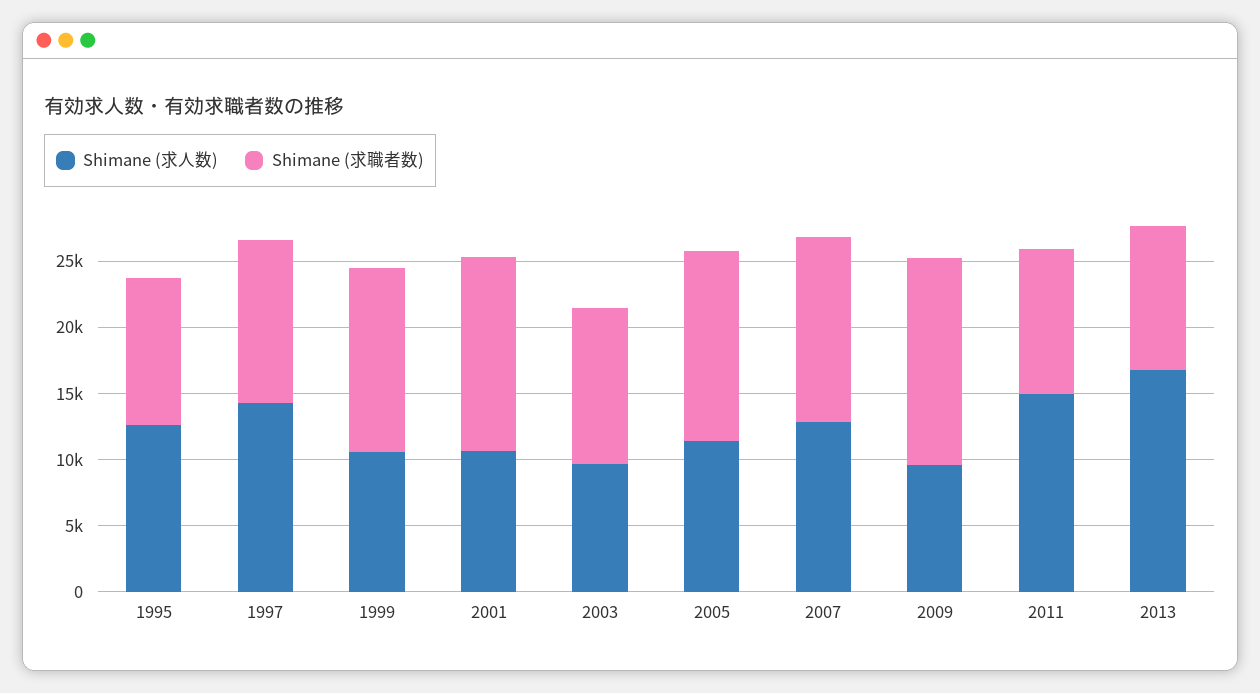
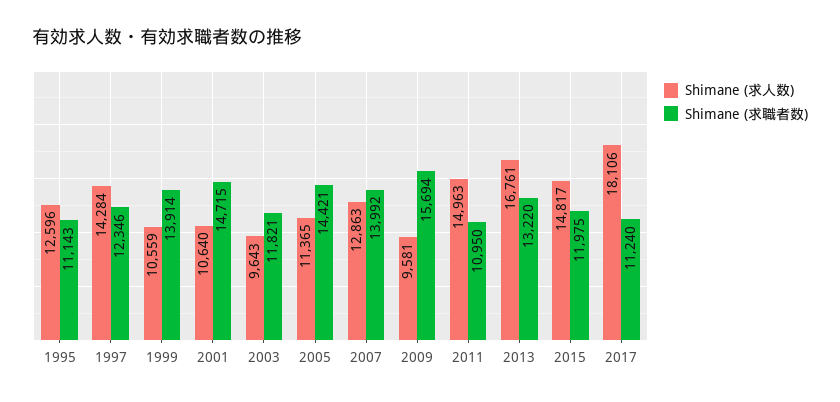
Shimane (求職者数), 2013: 11000 -> 13220
Shimane (求人数), 2015: none -> 14817
Shimane (求職者数), 2015: none -> 11975
Shimane (求人数), 2017: none -> 18106
Shimane (求職者数), 2017: none -> 11240

